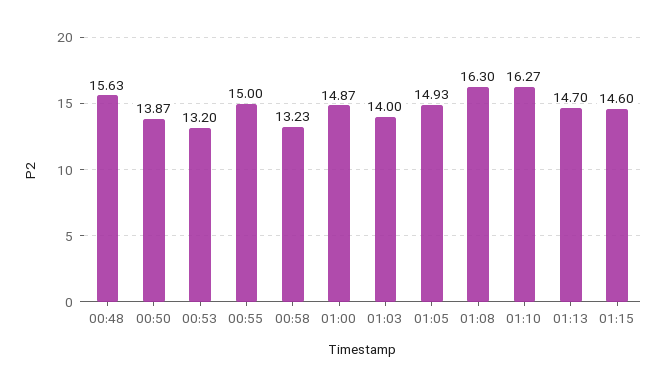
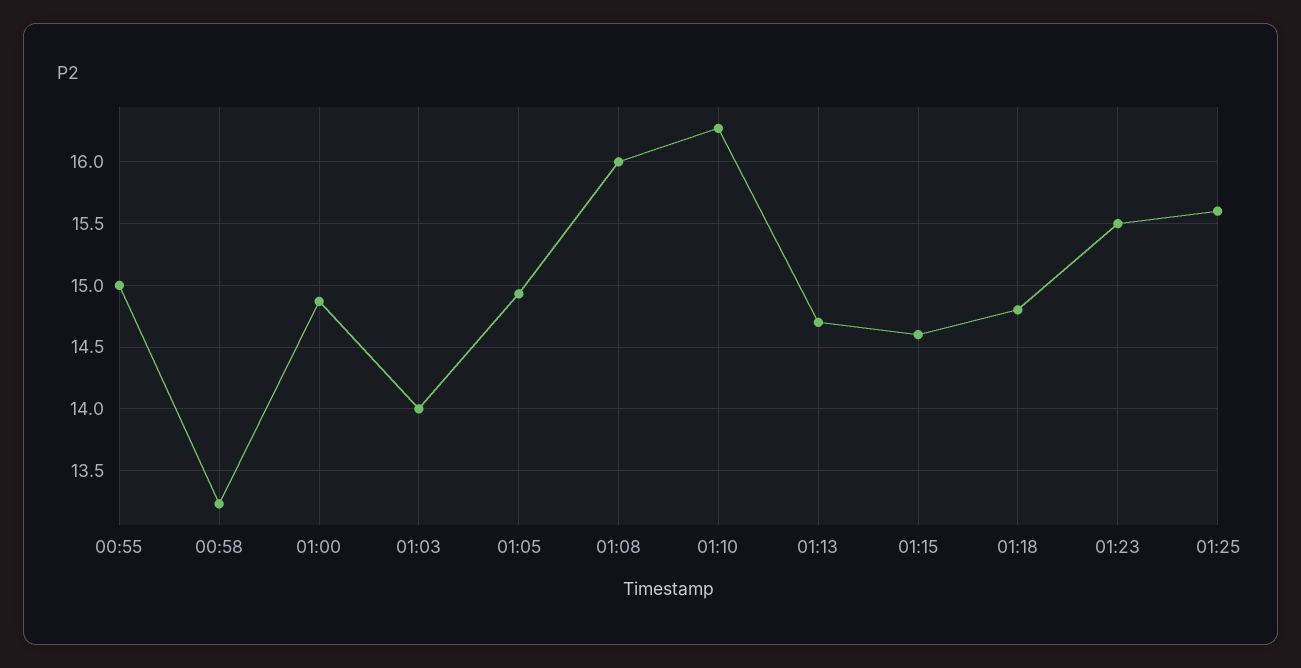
00:48: 15.63 -> none
00:50: 13.87 -> none
00:53: 13.2 -> none
01:08: 16.3 -> 16
01:18: none -> 14.8
01:23: none -> 15.5
01:25: none -> 15.6

